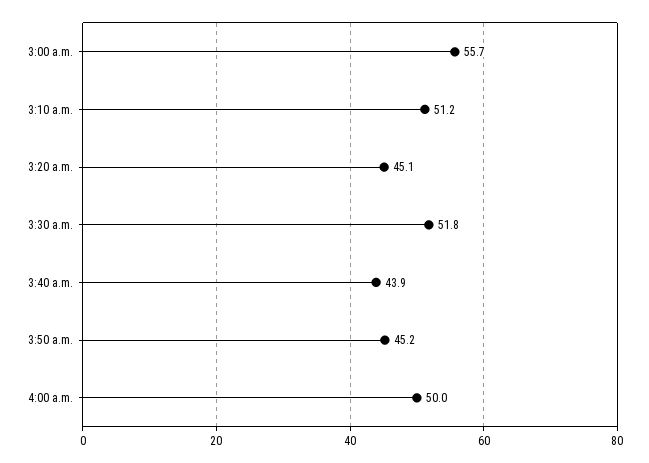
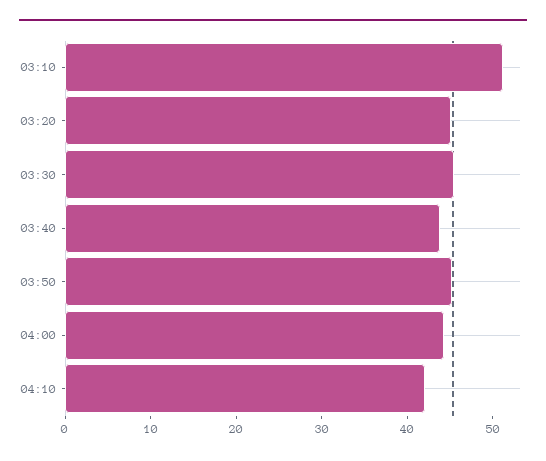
3:00 a.m.: 55.7 -> none
3:30 a.m.: 51.8 -> 46
4:00 a.m.: 50 -> 44
04:10: none -> 42

